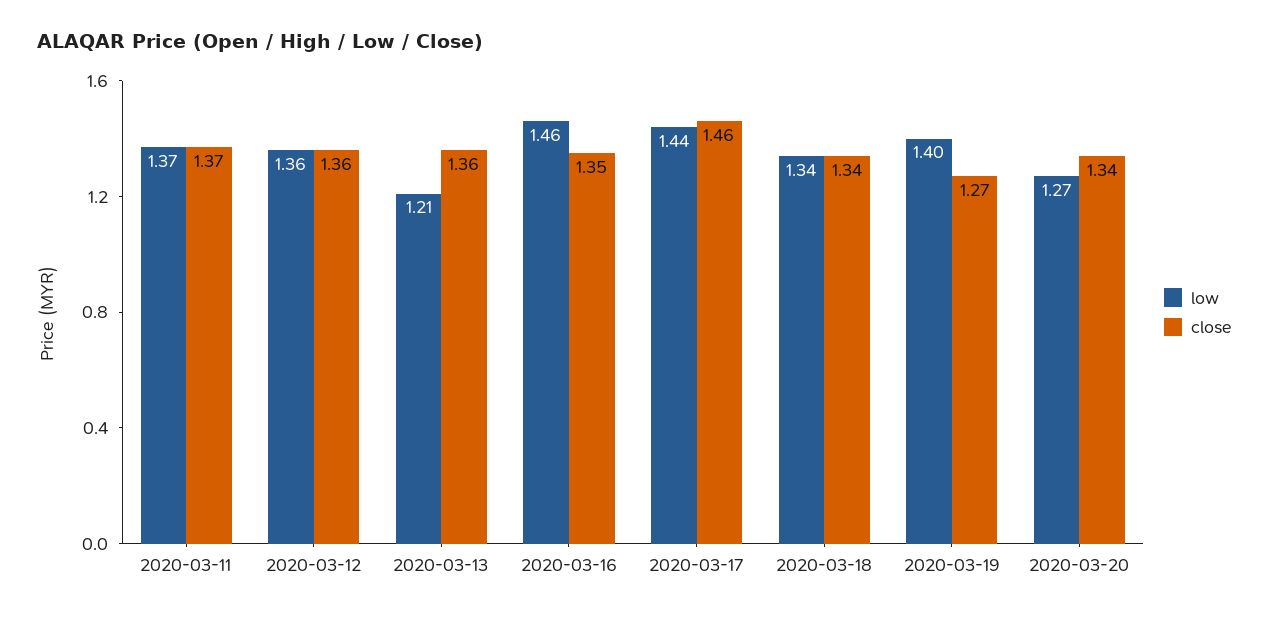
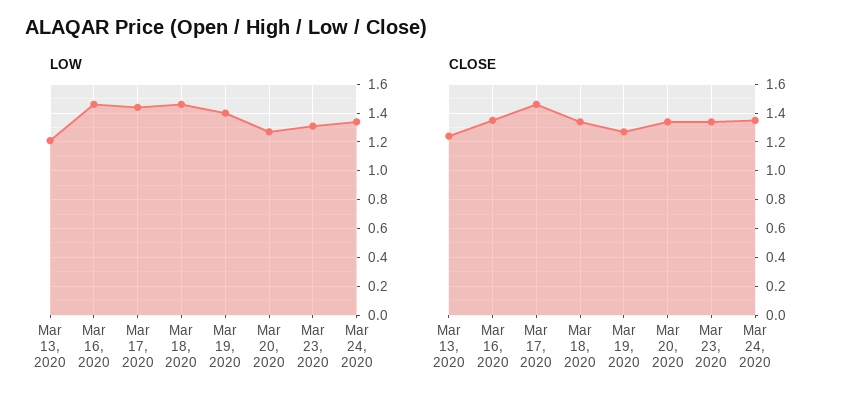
low, 2020-03-11: 1.37 -> none
close, 2020-03-11: 1.37 -> none
low, 2020-03-12: 1.36 -> none
close, 2020-03-12: 1.36 -> none
close, 2020-03-13: 1.36 -> 1.25
low, 2020-03-18: 1.34 -> 1.45
low, Mar 23, 2020: none -> 1.3
low, Mar 24, 2020: none -> 1.35
close, Mar 23, 2020: none -> 1.35
close, Mar 24, 2020: none -> 1.35

